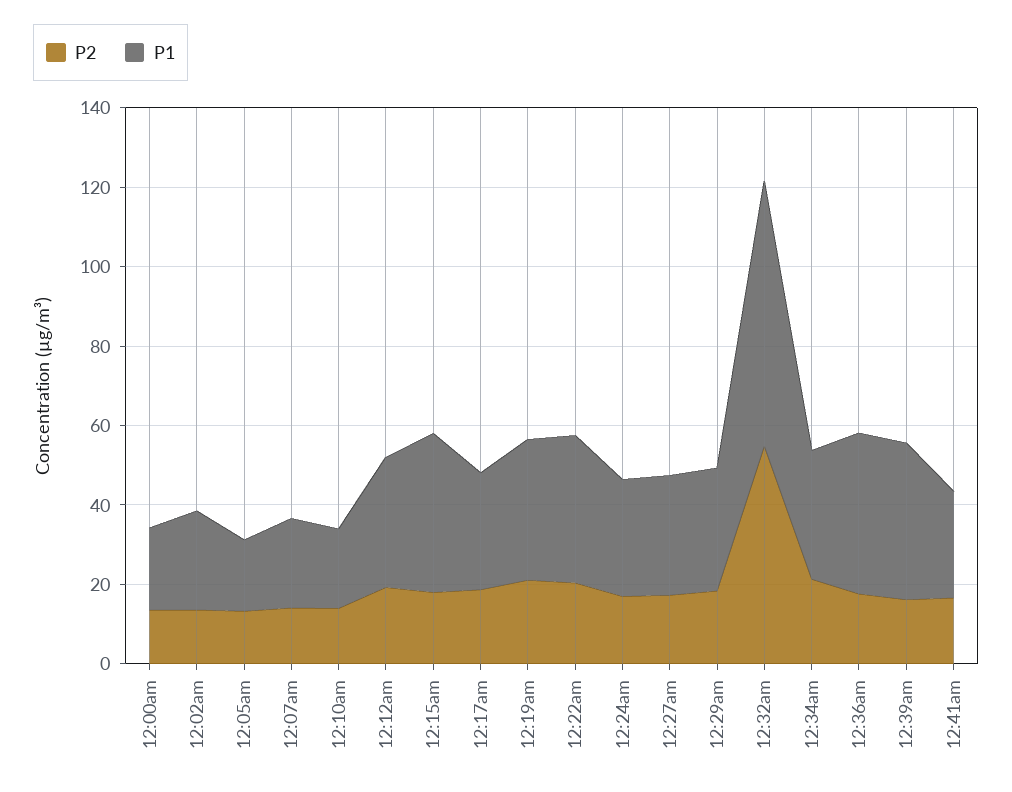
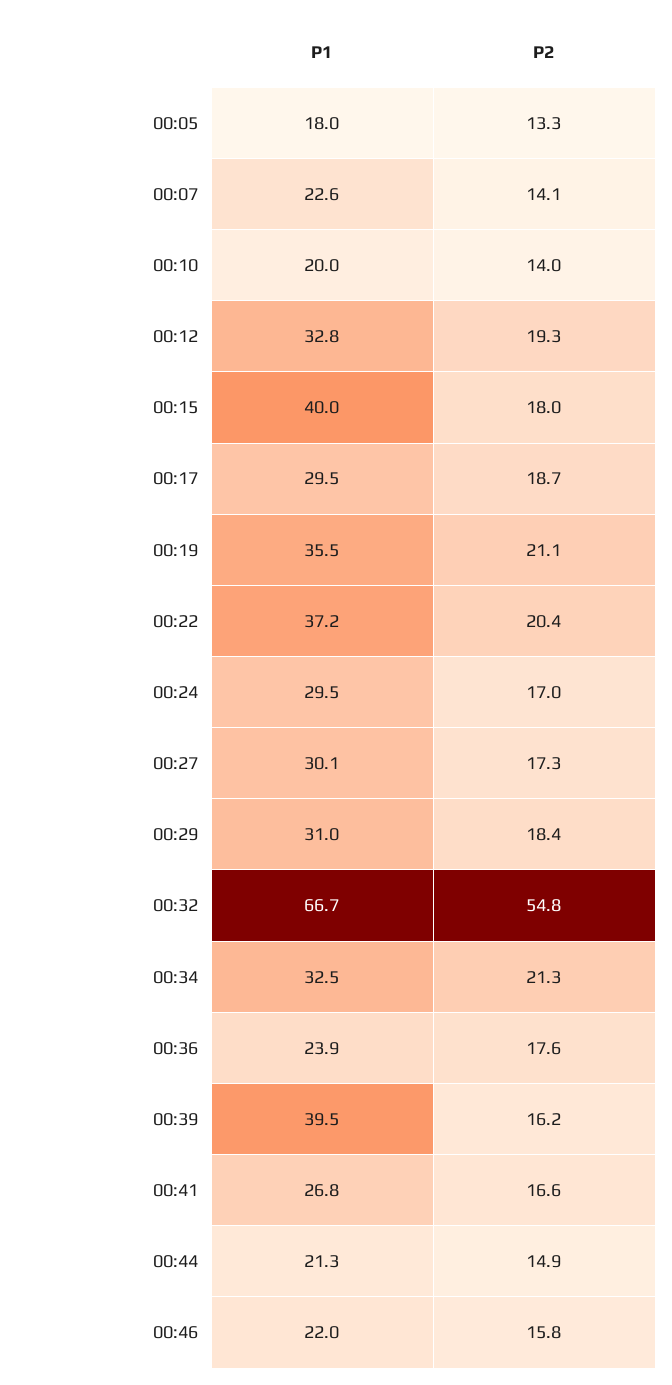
P2, 12:00am: 15 -> none
P1, 12:00am: 20 -> none
P2, 12:02am: 15 -> none
P1, 12:02am: 25 -> none
P1, 12:36am: 40 -> 23.9
P1, 00:44: none -> 21.3
P2, 00:44: none -> 14.9
P1, 00:46: none -> 22
P2, 00:46: none -> 15.8

